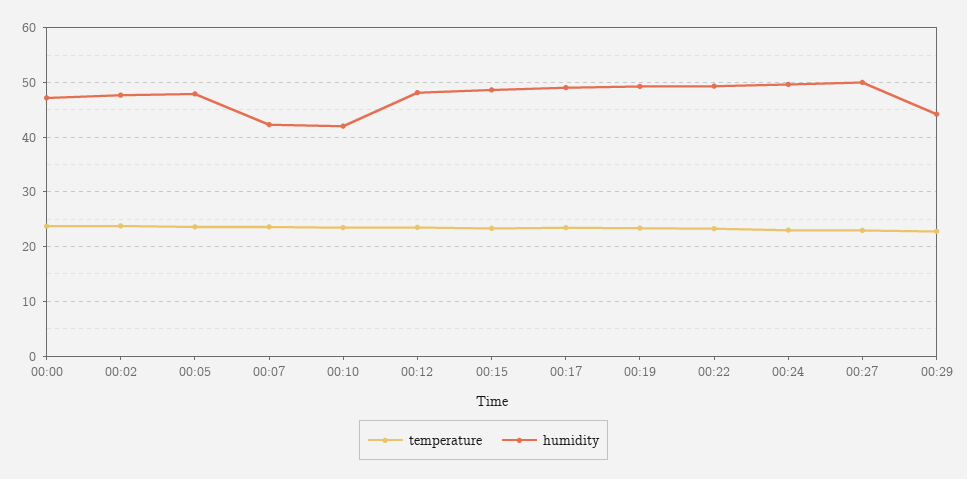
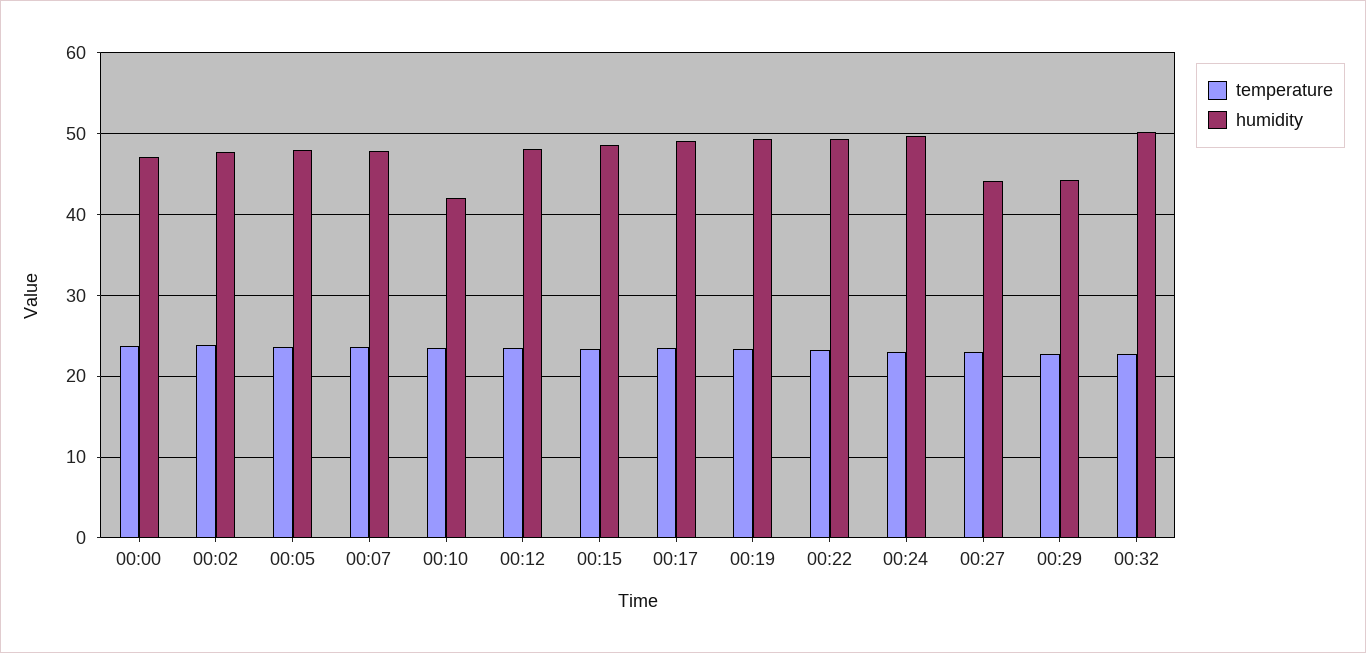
humidity, 00:07: 42 -> 48
humidity, 00:27: 50 -> 44
temperature, 00:32: none -> 23
humidity, 00:32: none -> 50

